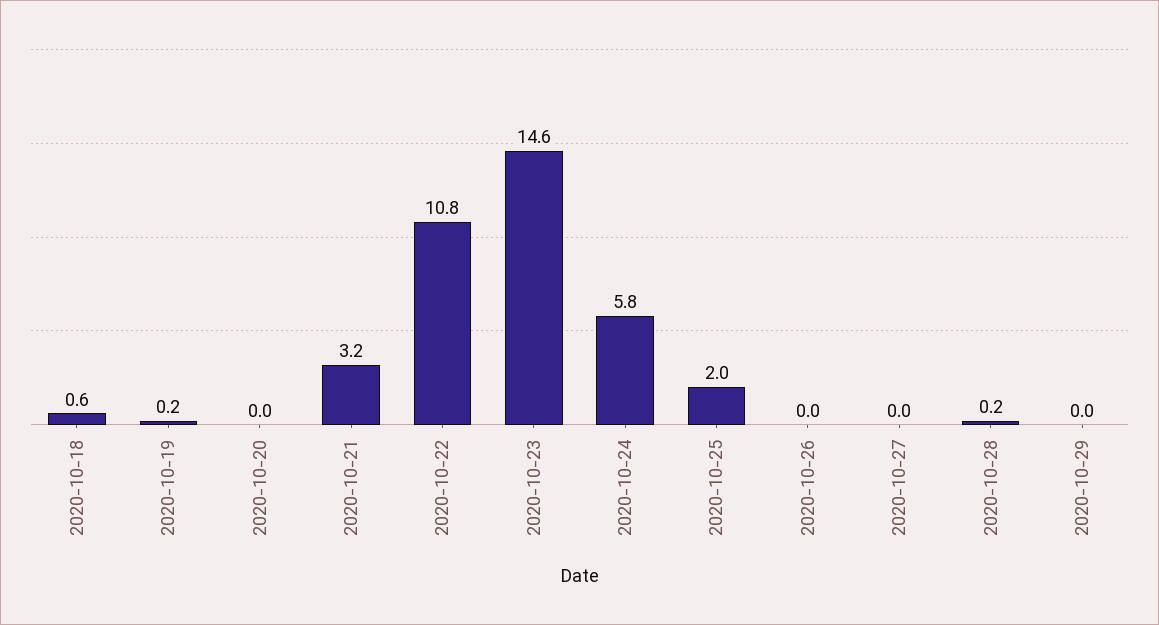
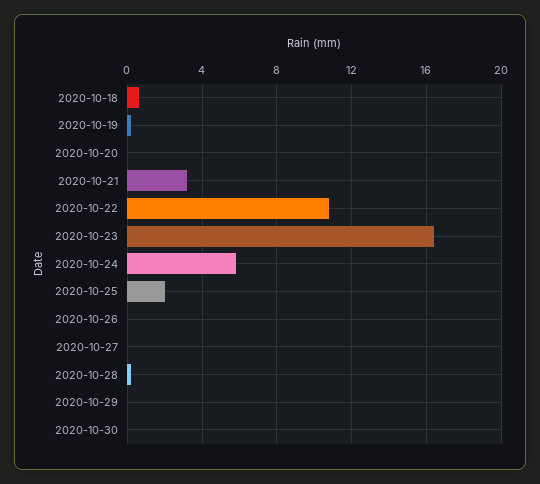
2020-10-23: 14.6 -> 16.5
2020-10-30: none -> 0

